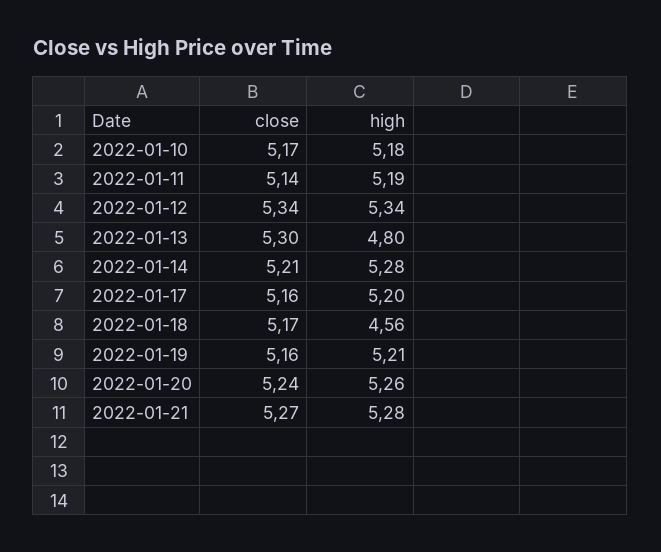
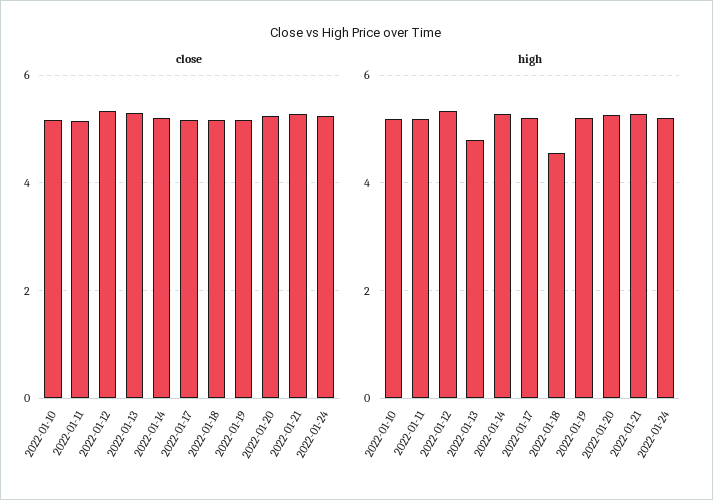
close, 2022-01-24: none -> 5.2
high, 2022-01-24: none -> 5.2

